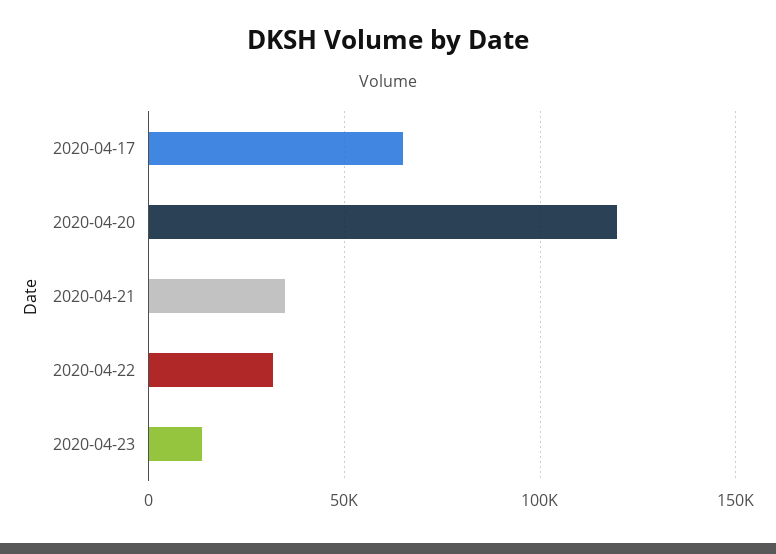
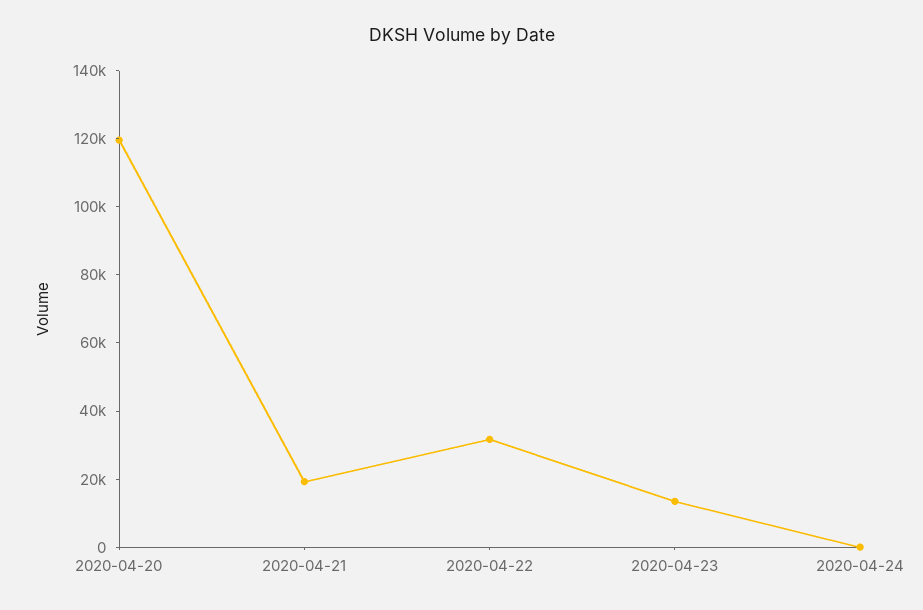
2020-04-17: 65000 -> none
2020-04-21: 35000 -> 20000
2020-04-24: none -> 0

